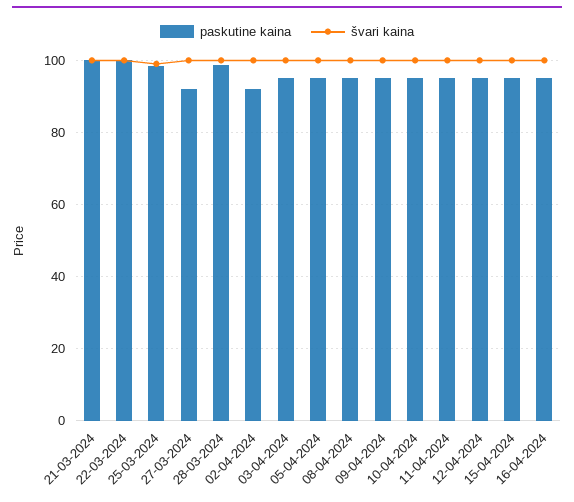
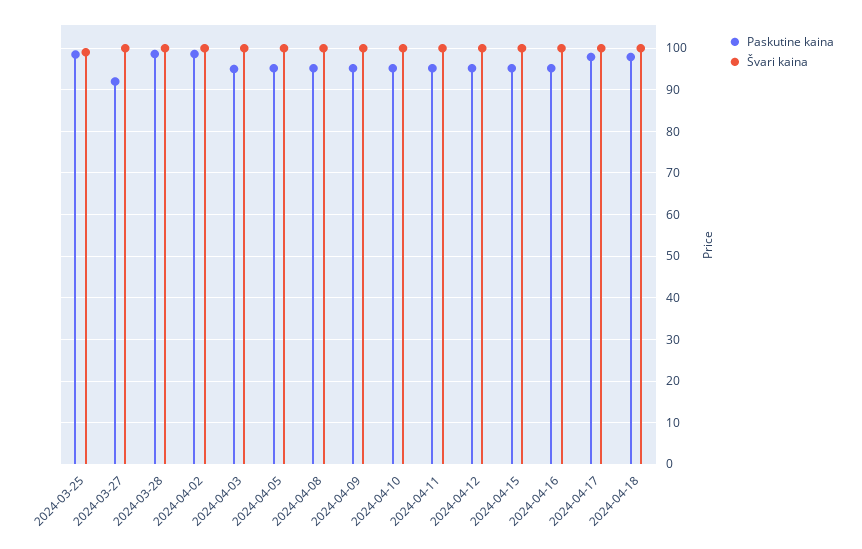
paskutine kaina, 21-03-2024: 100 -> none
švari kaina, 21-03-2024: 100 -> none
paskutine kaina, 22-03-2024: 100 -> none
švari kaina, 22-03-2024: 100 -> none
paskutine kaina, 02-04-2024: 92 -> 98
paskutine kaina, 2024-04-17: none -> 98
švari kaina, 2024-04-17: none -> 100
paskutine kaina, 2024-04-18: none -> 98
švari kaina, 2024-04-18: none -> 100

